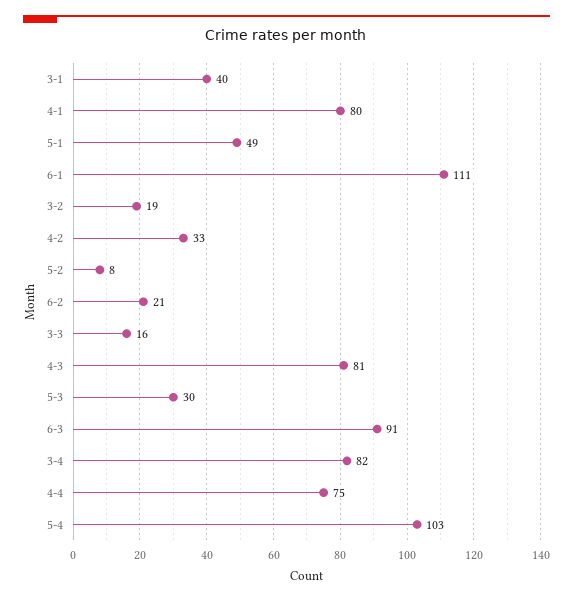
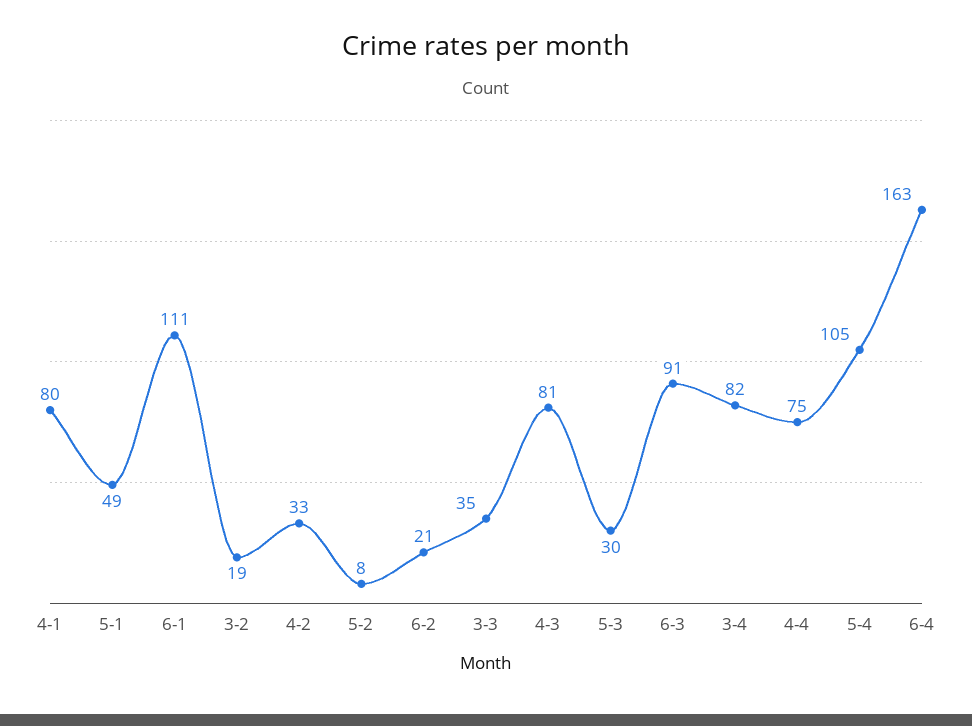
3-1: 40 -> none
3-3: 16 -> 35
5-4: 103 -> 105
6-4: none -> 163

